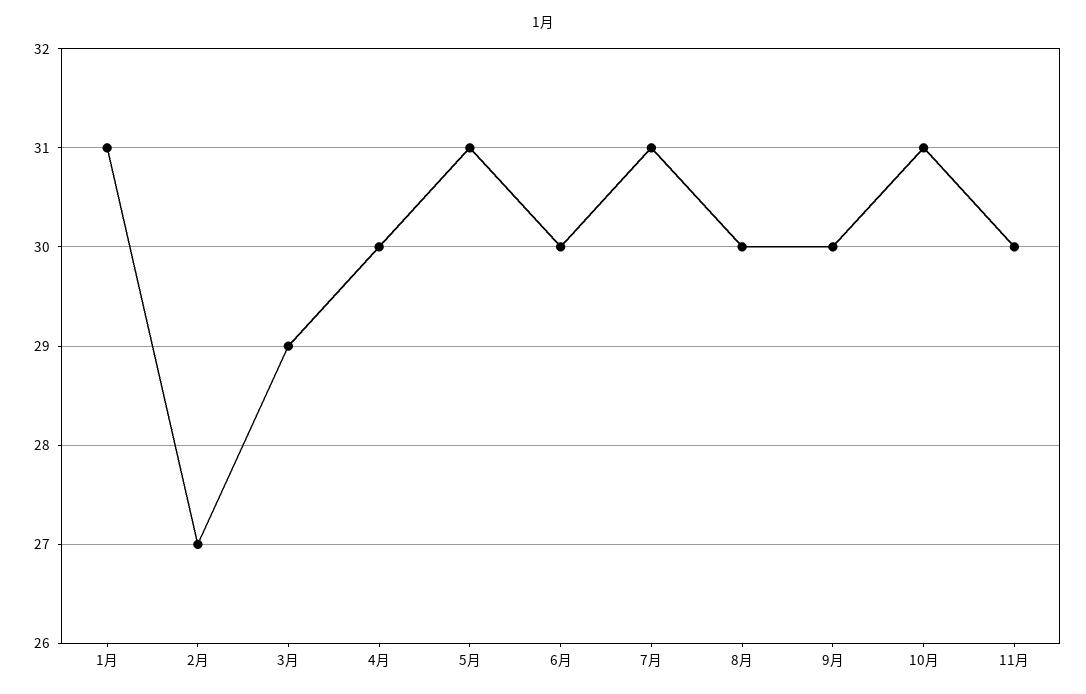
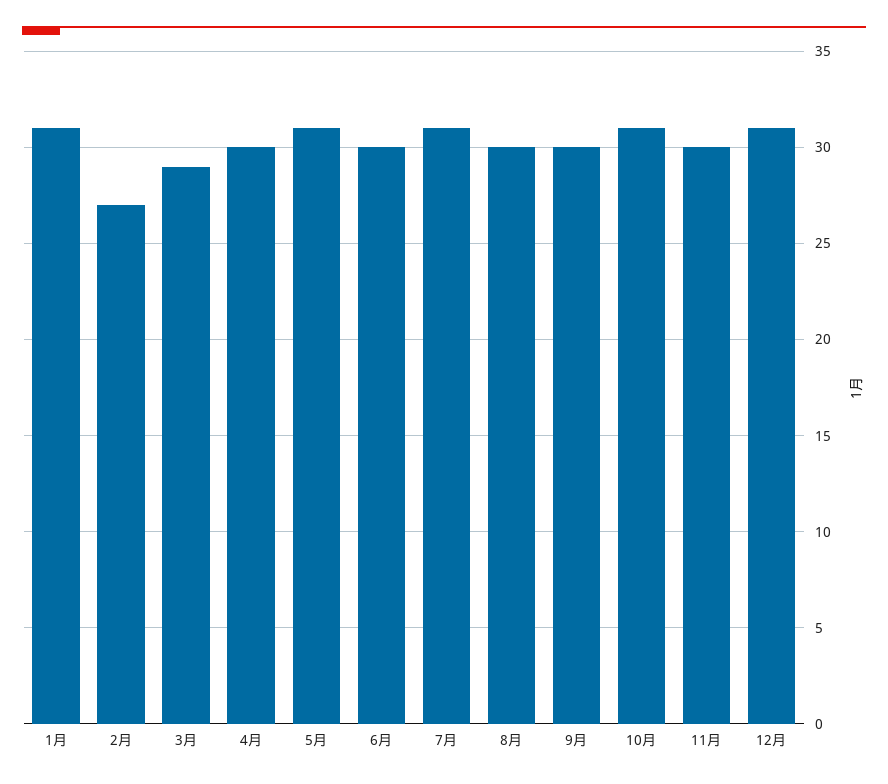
12月: none -> 31

